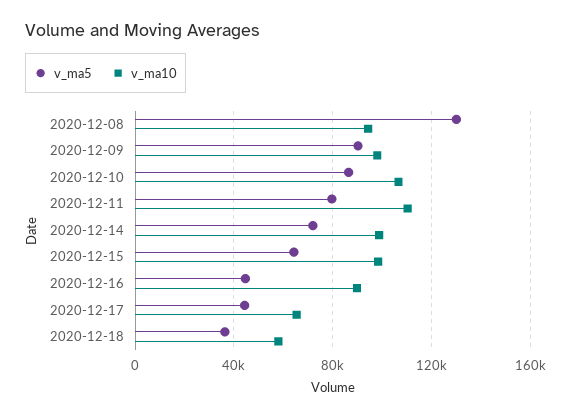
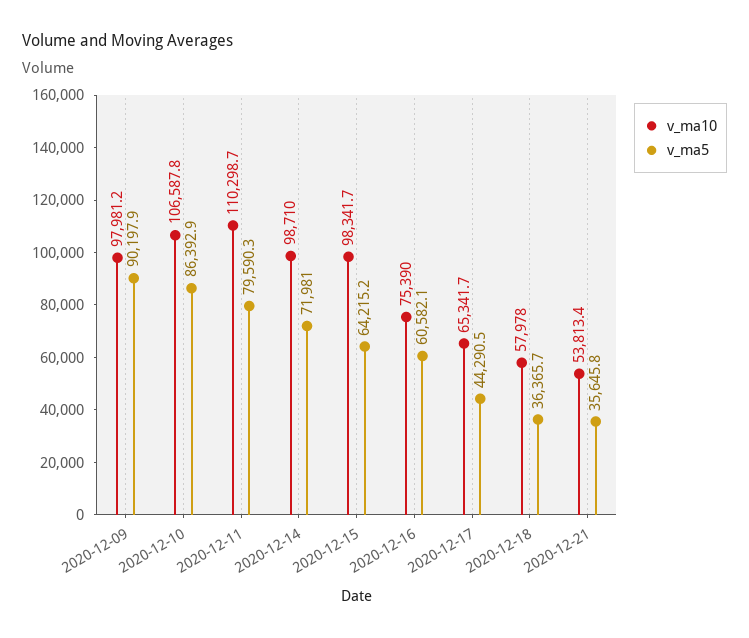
v_ma5, 2020-12-08: 130000 -> none
v_ma10, 2020-12-08: 95000 -> none
v_ma5, 2020-12-16: 45000 -> 60582.1
v_ma10, 2020-12-16: 90000 -> 75390
v_ma10, 2020-12-21: none -> 53813.4
v_ma5, 2020-12-21: none -> 35645.8

